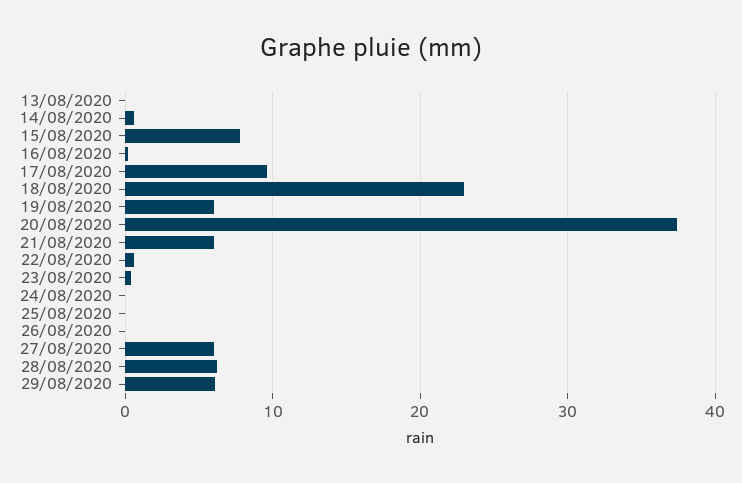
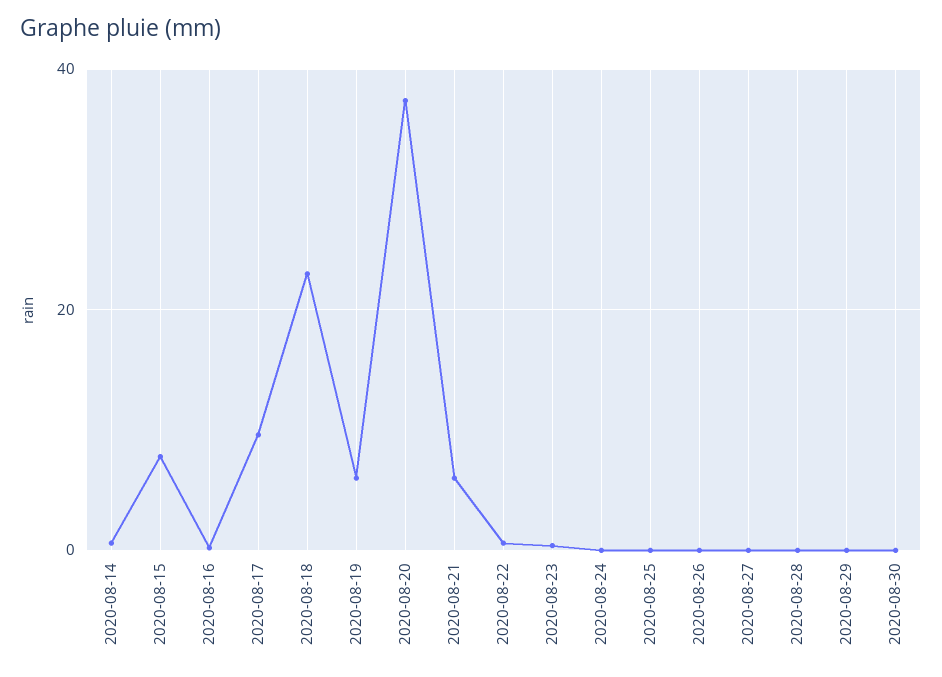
13/08/2020: 0 -> none
27/08/2020: 6 -> 0
28/08/2020: 6 -> 0
29/08/2020: 6 -> 0
2020-08-30: none -> 0

